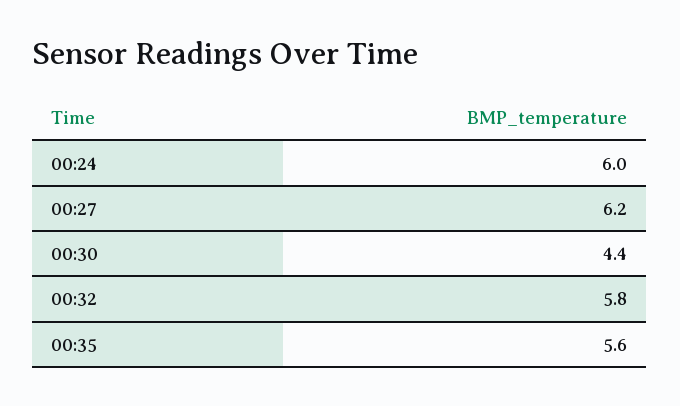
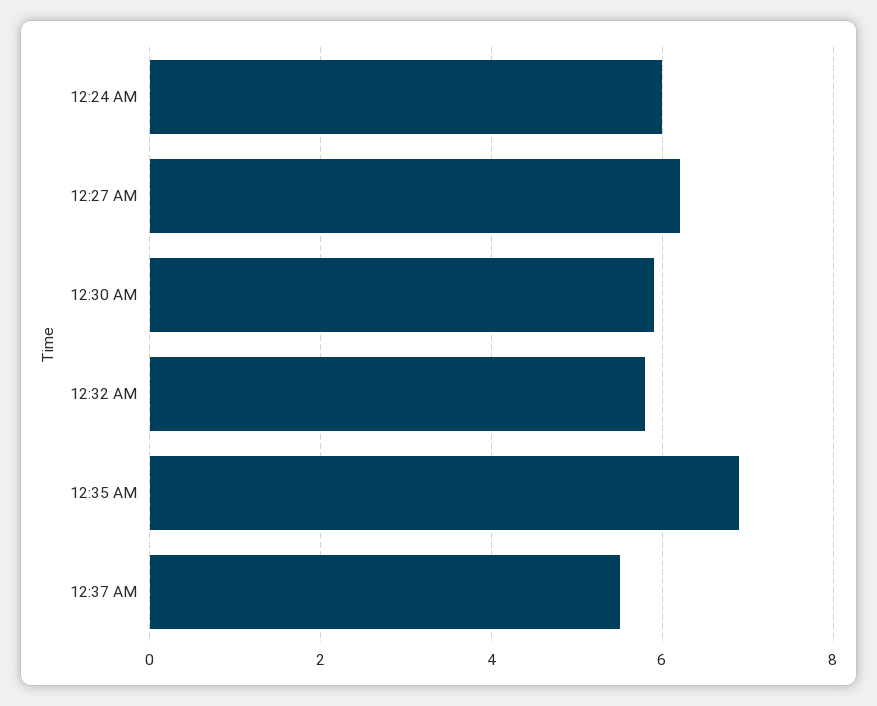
00:30: 4.4 -> 6
00:35: 5.6 -> 7
12:37 AM: none -> 5.5

